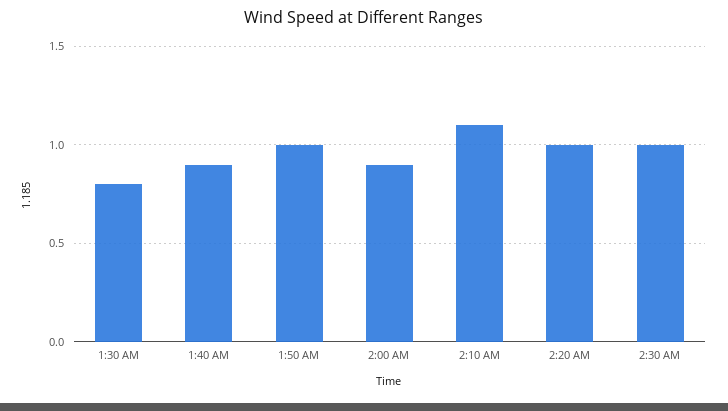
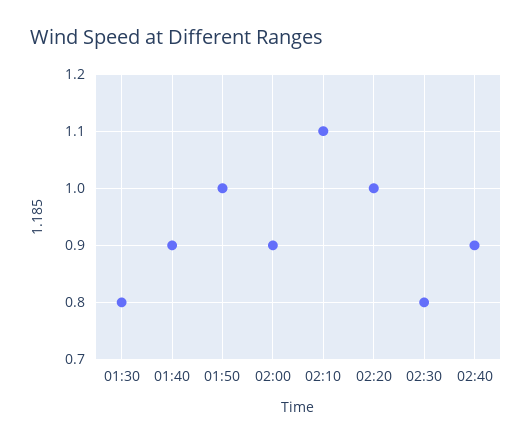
2:30 AM: 1 -> 0.8
02:40: none -> 0.9

